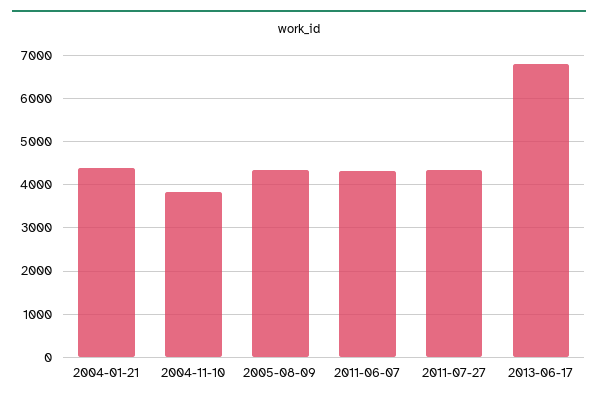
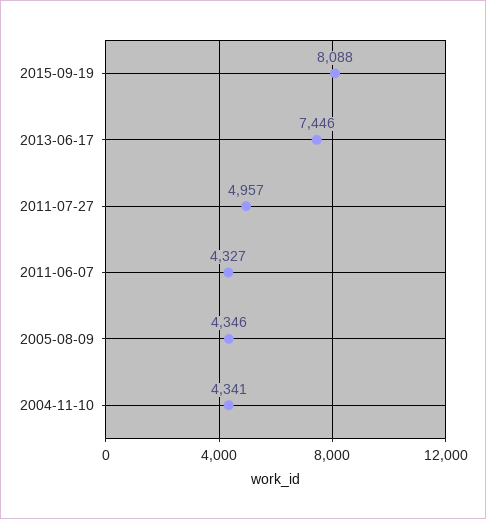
2004-01-21: 4400 -> none
2004-11-10: 3800 -> 4341
2011-07-27: 4400 -> 4957
2013-06-17: 6800 -> 7446
2015-09-19: none -> 8088

